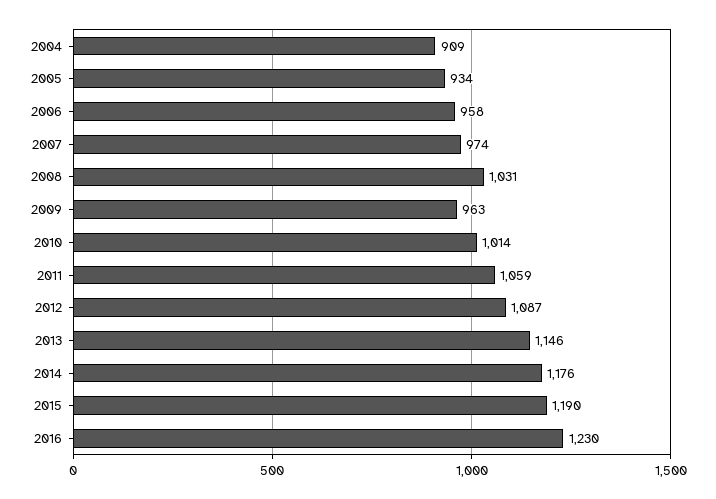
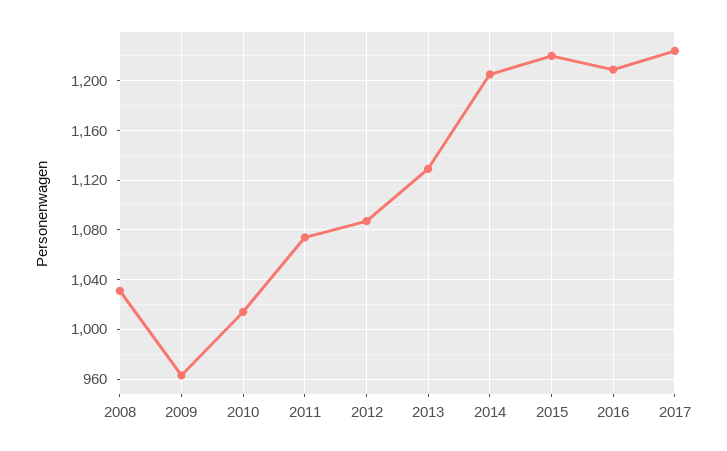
2004: 909 -> none
2005: 934 -> none
2006: 958 -> none
2007: 974 -> none
2011: 1059 -> 1075
2013: 1146 -> 1130
2014: 1176 -> 1205
2015: 1190 -> 1220
2016: 1230 -> 1210
2017: none -> 1225

